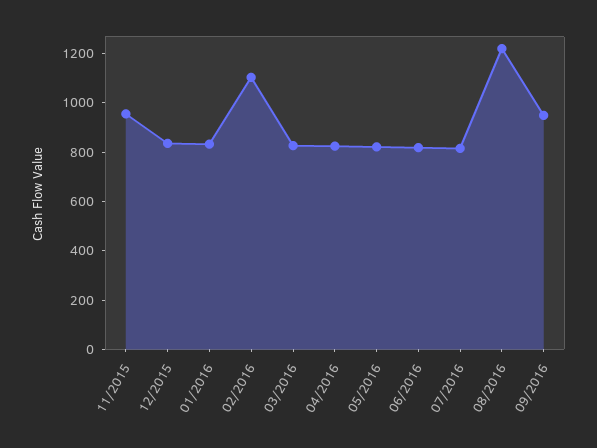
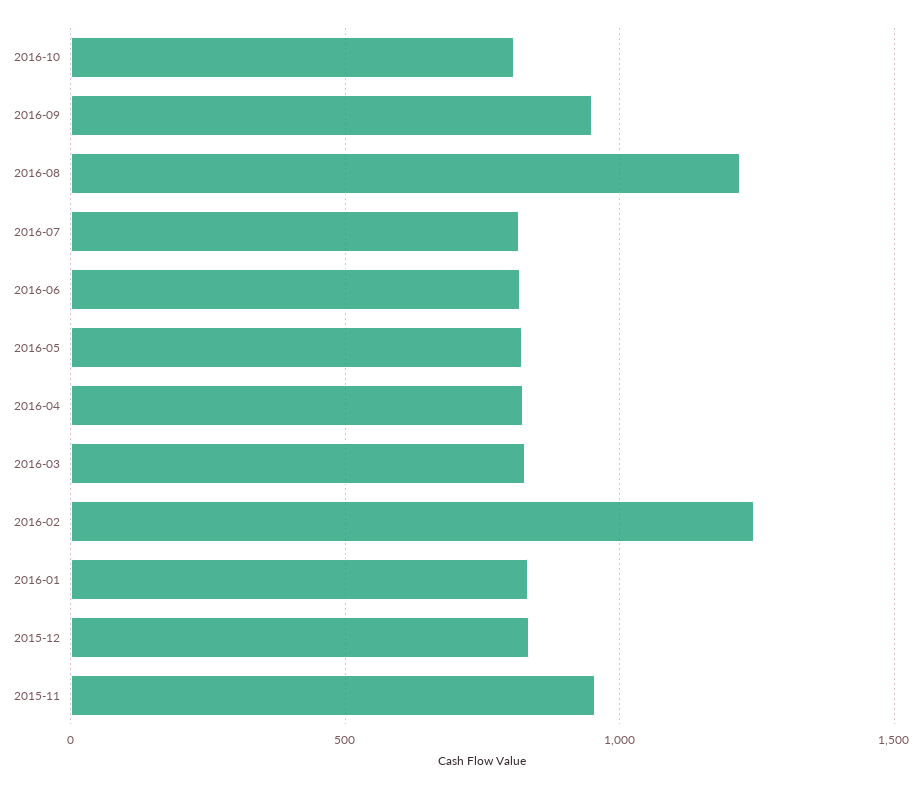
02/2016: 1100 -> 1250
2016-10: none -> 800

